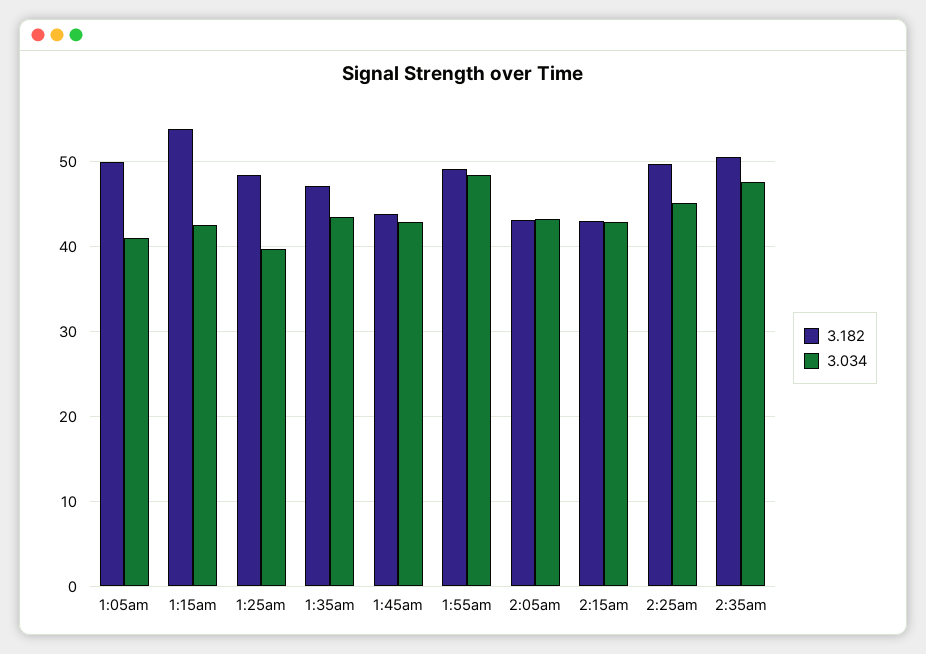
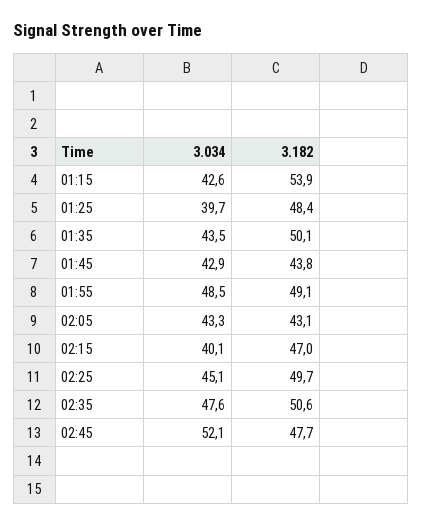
3.182, 1:05am: 50 -> none
3.034, 1:05am: 41 -> none
3.182, 1:35am: 47 -> 50.1
3.182, 2:15am: 43 -> 47
3.034, 2:15am: 43 -> 40.1
3.034, 02:45: none -> 52.1
3.182, 02:45: none -> 47.7

